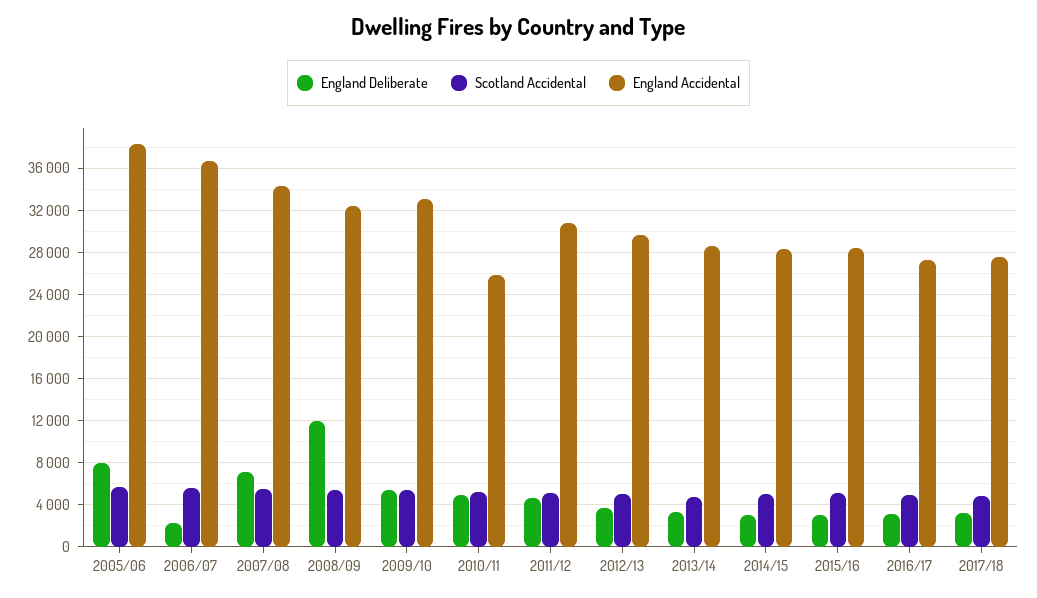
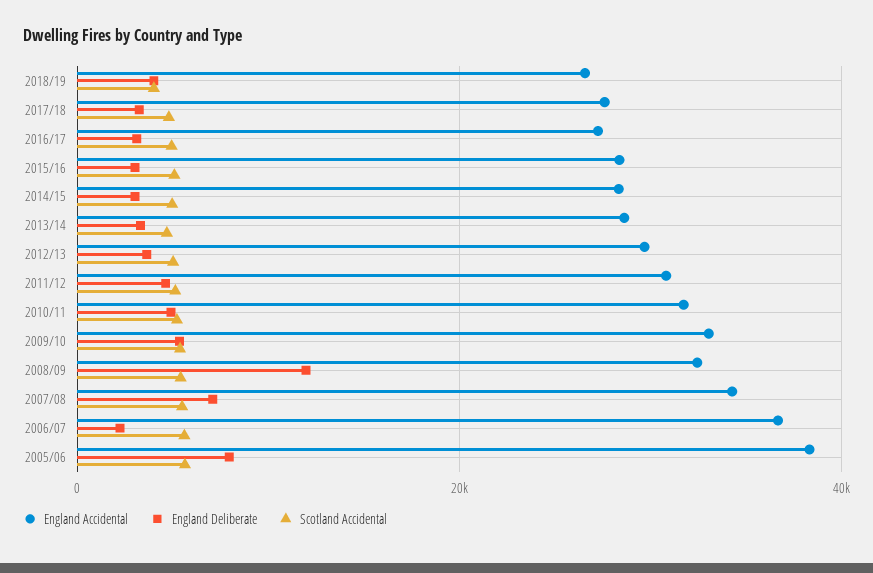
England Accidental, 2010/11: 26000 -> 32000
England Accidental, 2018/19: none -> 26000
England Deliberate, 2018/19: none -> 4000
Scotland Accidental, 2018/19: none -> 4000

